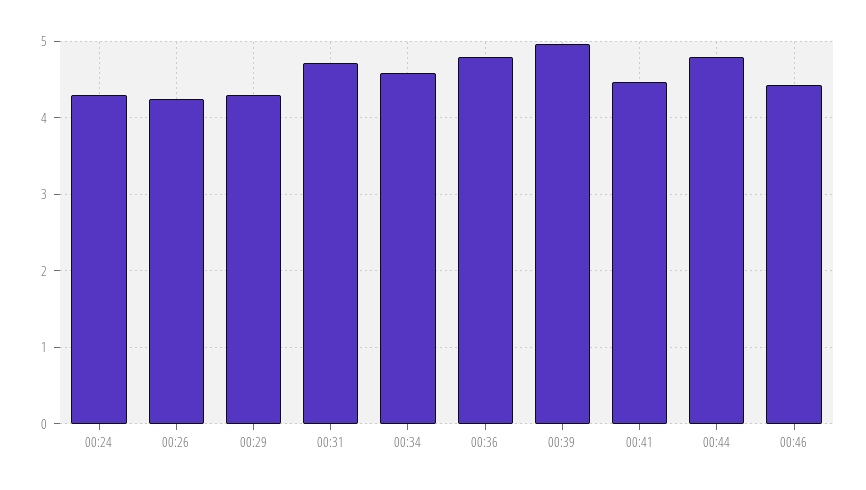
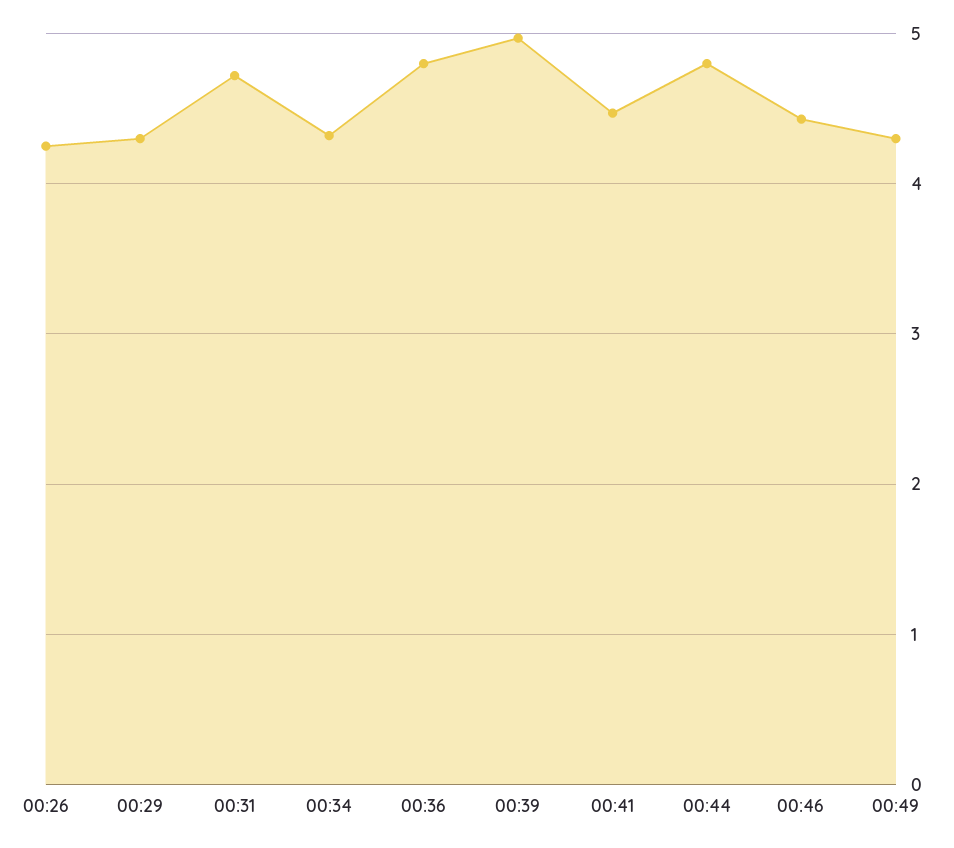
00:24: 4.3 -> none
00:34: 4.6 -> 4.3
00:49: none -> 4.3

